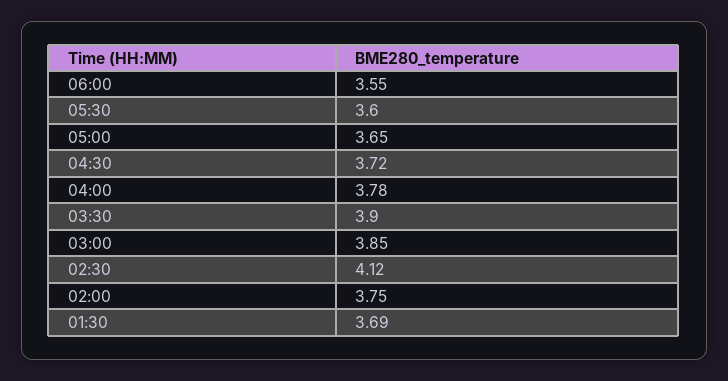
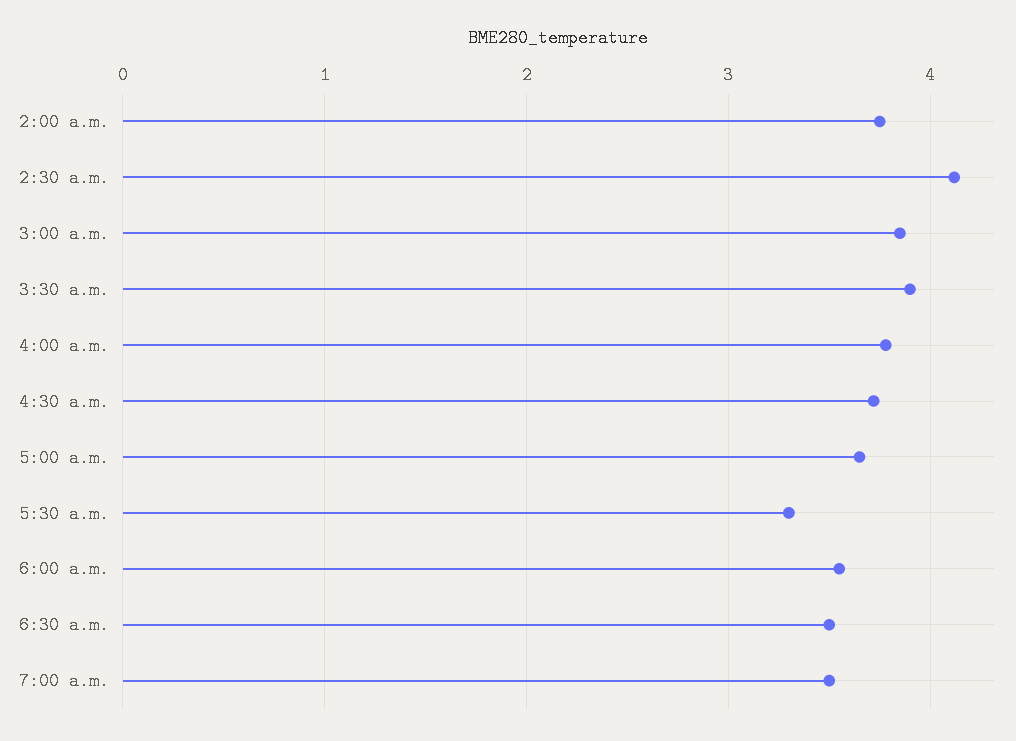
05:30: 3.6 -> 3.3
01:30: 3.69 -> none
6:30 a.m.: none -> 3.5
7:00 a.m.: none -> 3.5

